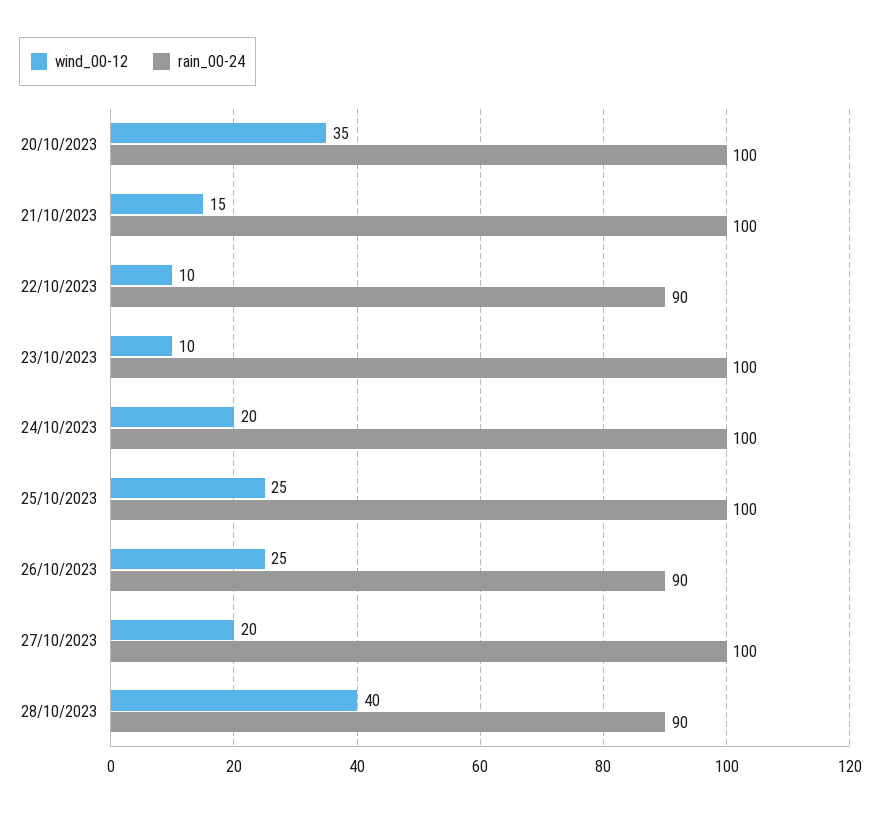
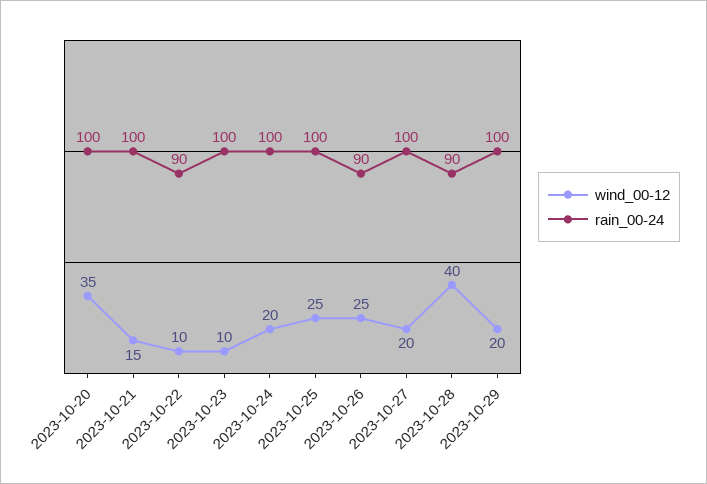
wind_00-12, 2023-10-29: none -> 20
rain_00-24, 2023-10-29: none -> 100

